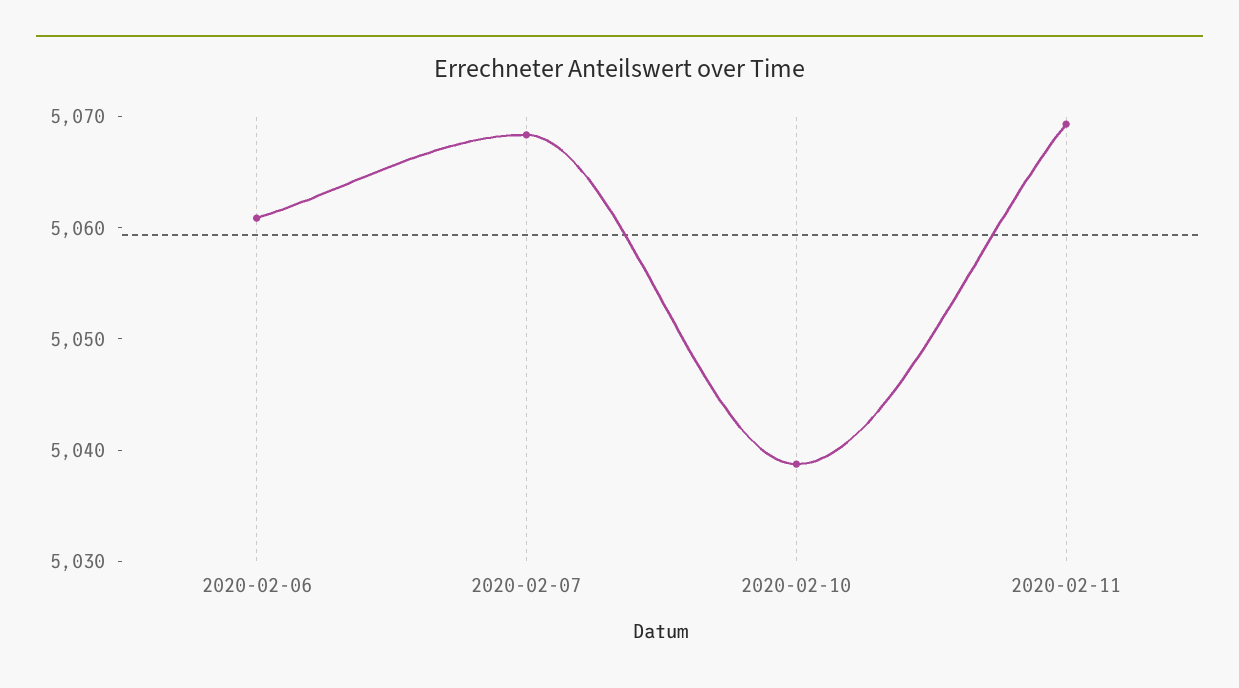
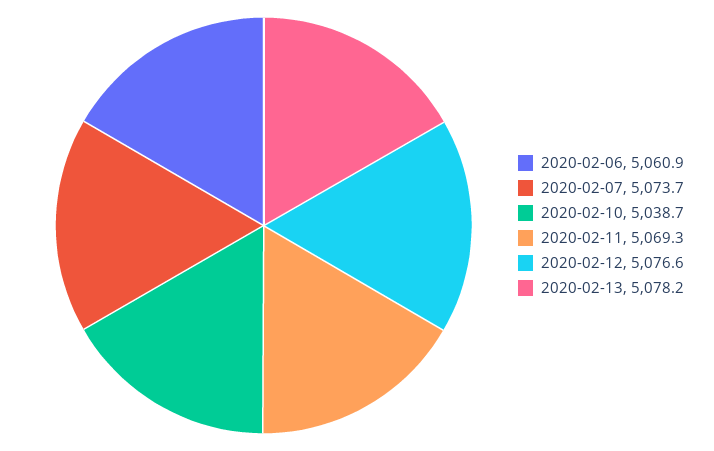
2020-02-07: 5068 -> 5073.7
2020-02-12: none -> 5076.6
2020-02-13: none -> 5078.2

